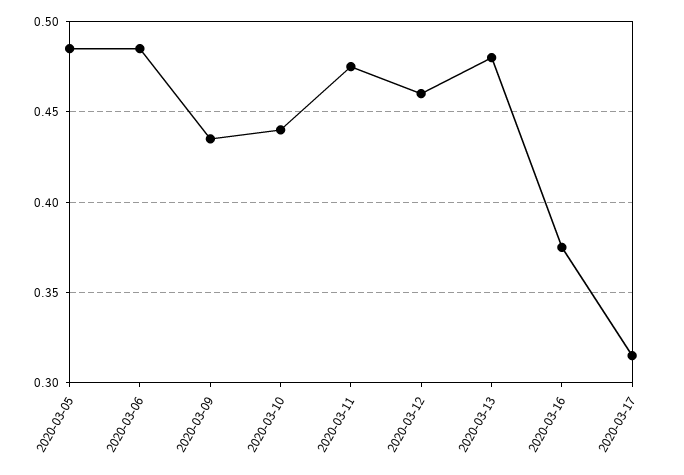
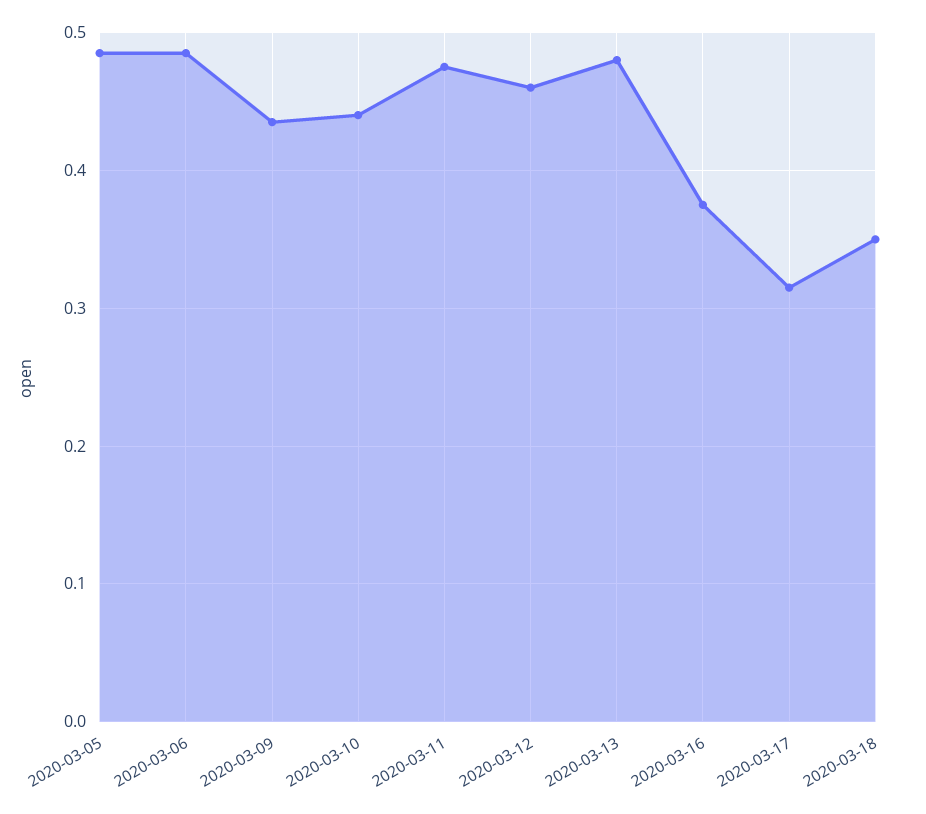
2020-03-18: none -> 0.35

